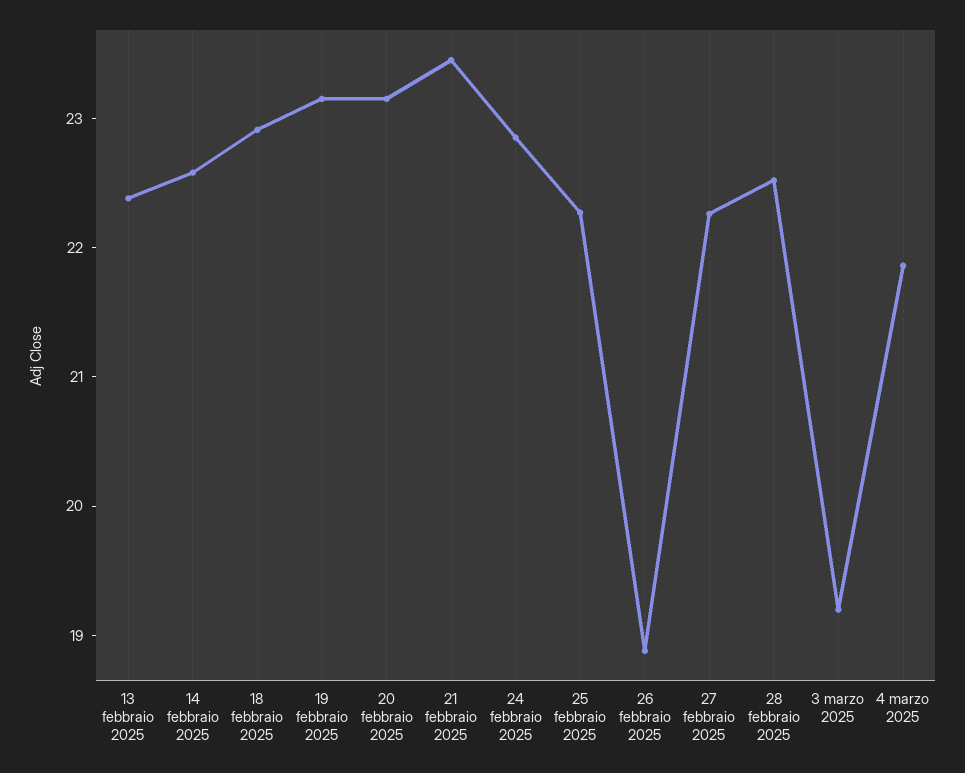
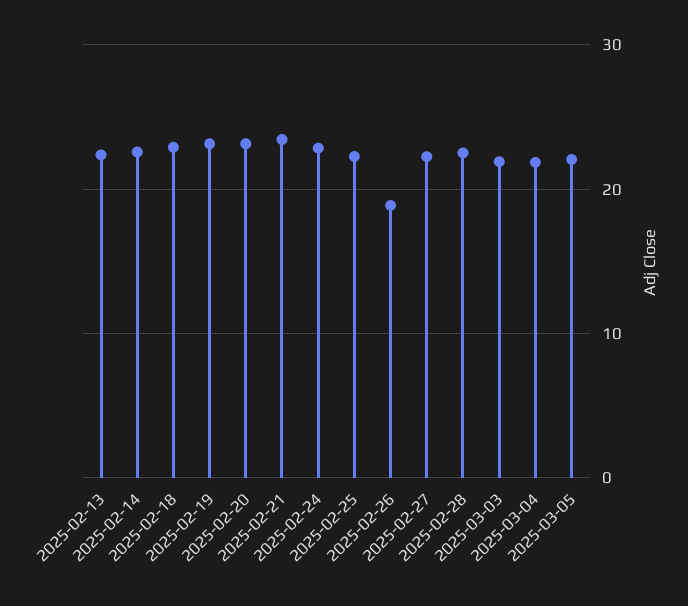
3 marzo 2025: 19.2 -> 22
2025-03-05: none -> 22

